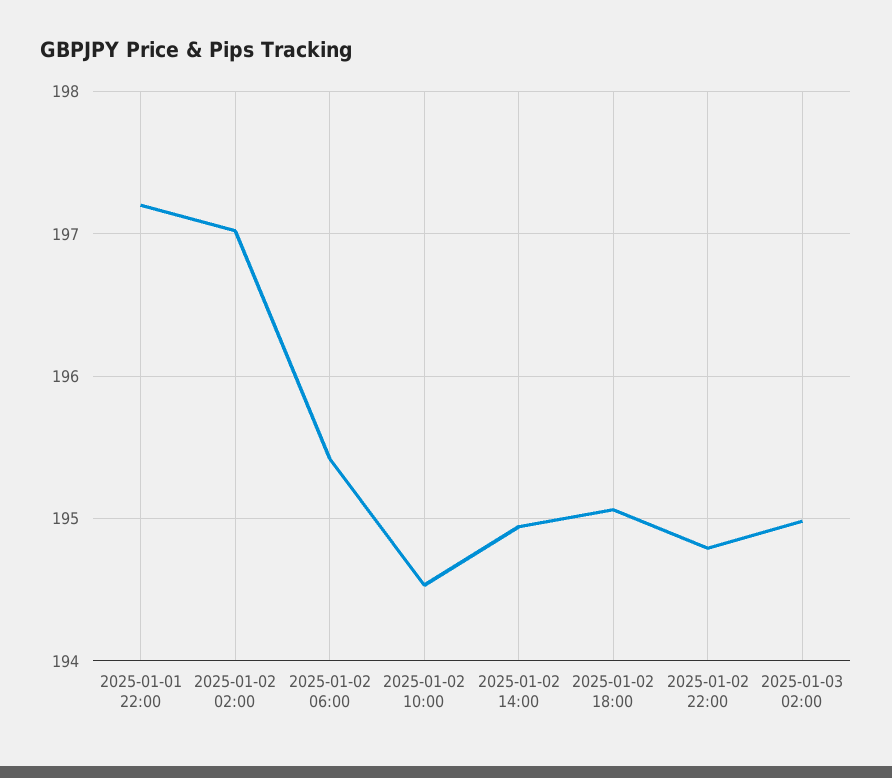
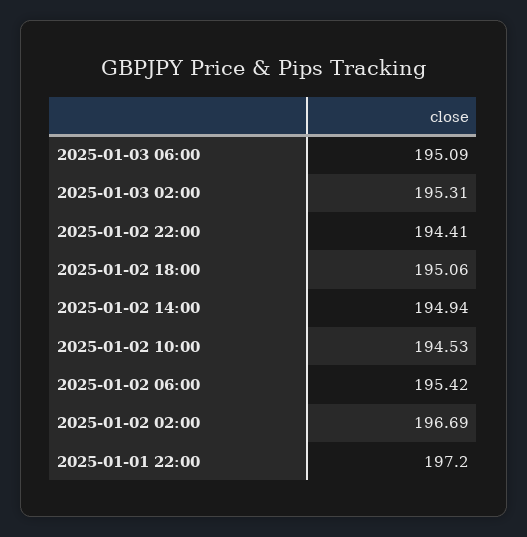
2025-01-02 02:00: 197 -> 196.69
2025-01-02 22:00: 194.8 -> 194.41
2025-01-03 02:00: 195 -> 195.31
2025-01-03 06:00: none -> 195.09

